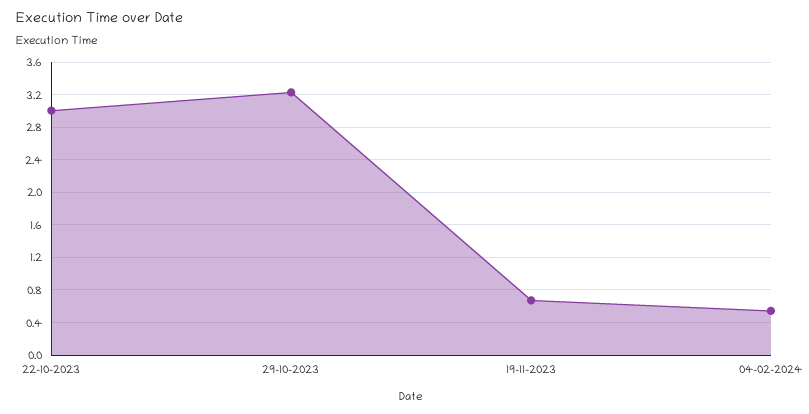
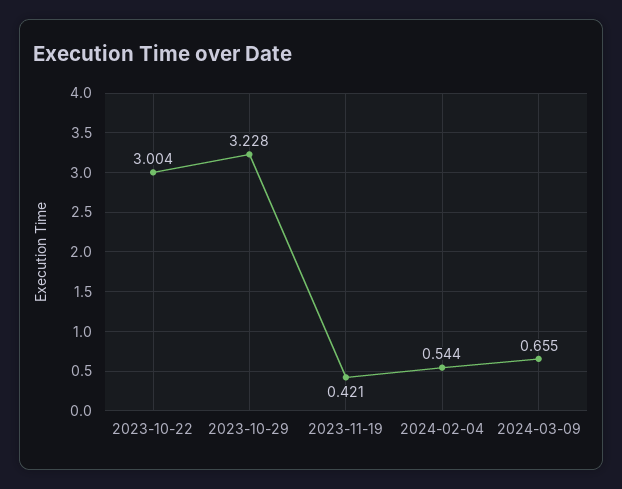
19-11-2023: 0.7 -> 0.421
2024-03-09: none -> 0.655

